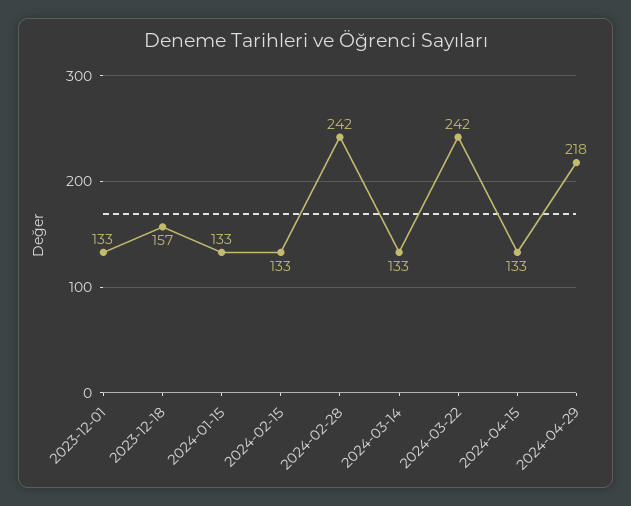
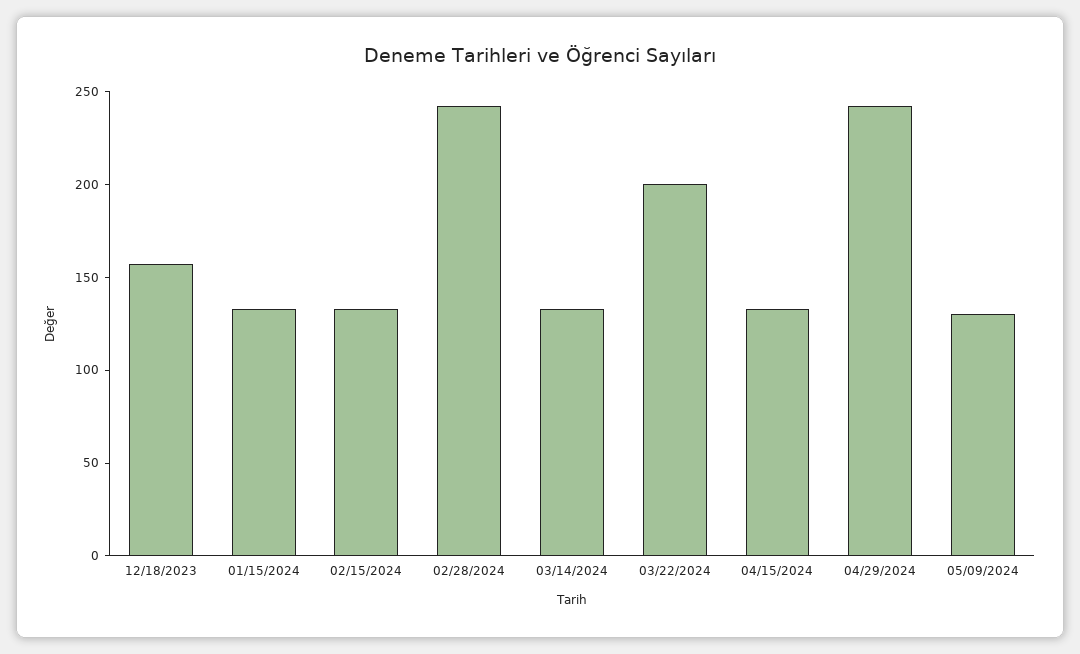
2023-12-01: 133 -> none
2024-03-22: 242 -> 200
2024-04-29: 218 -> 240
05/09/2024: none -> 130

